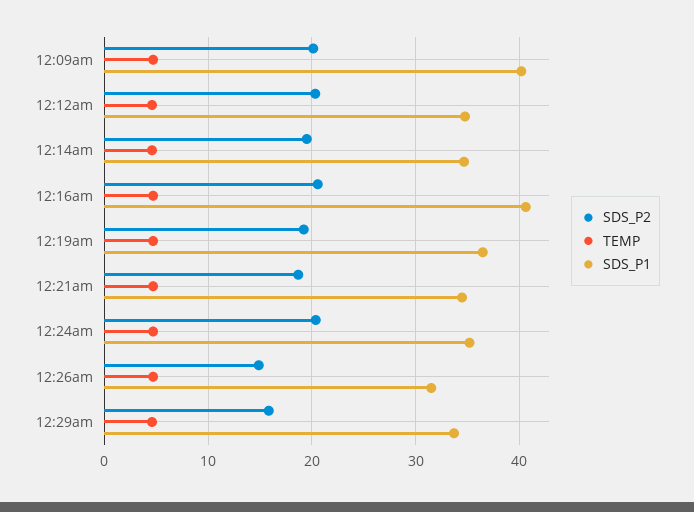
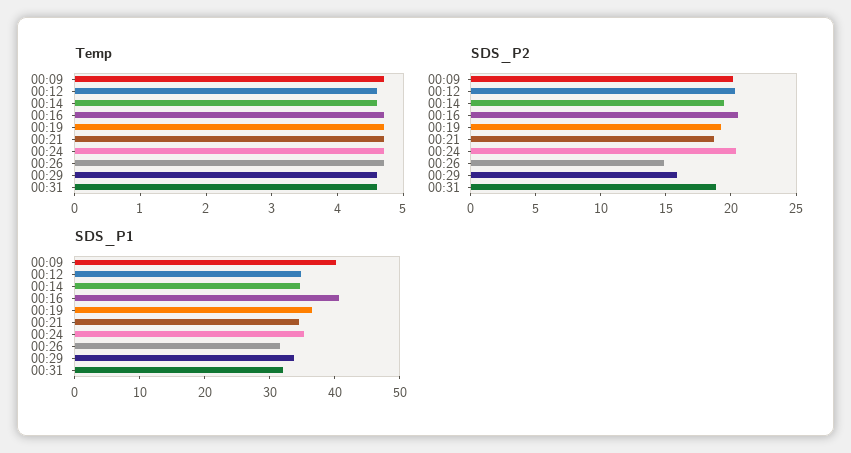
TEMP, 00:31: none -> 4.5
SDS_P2, 00:31: none -> 19
SDS_P1, 00:31: none -> 32

